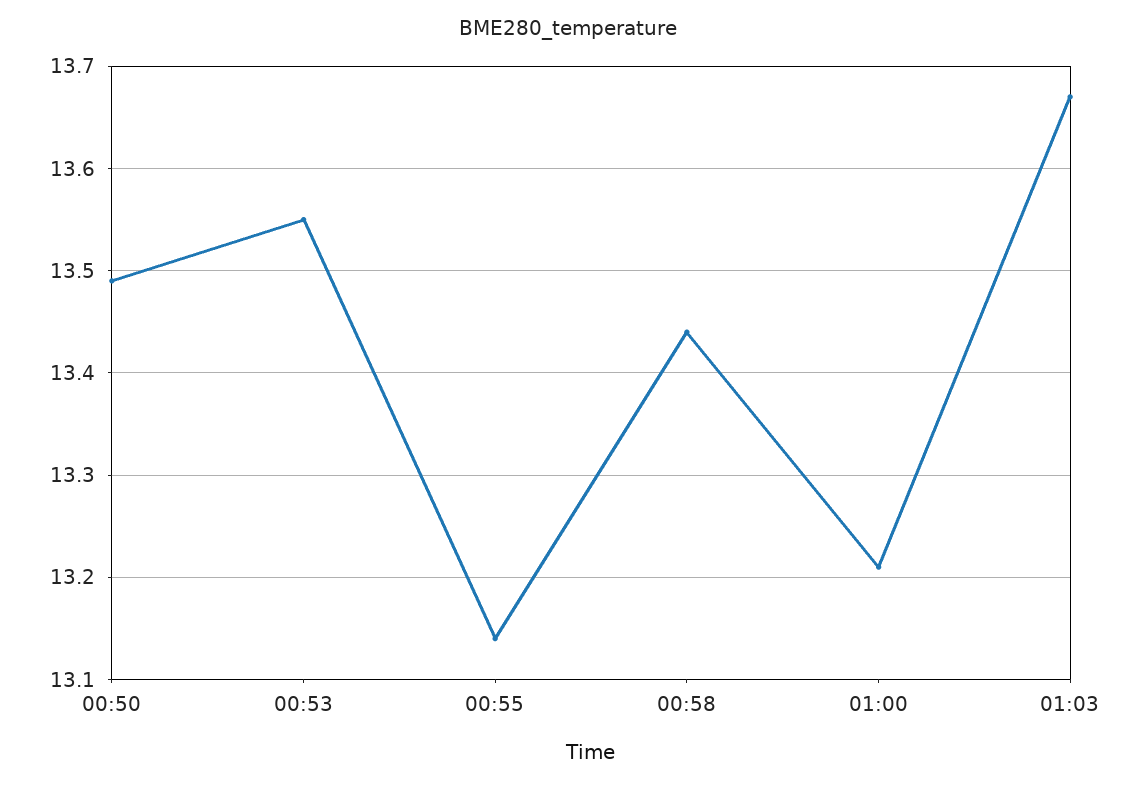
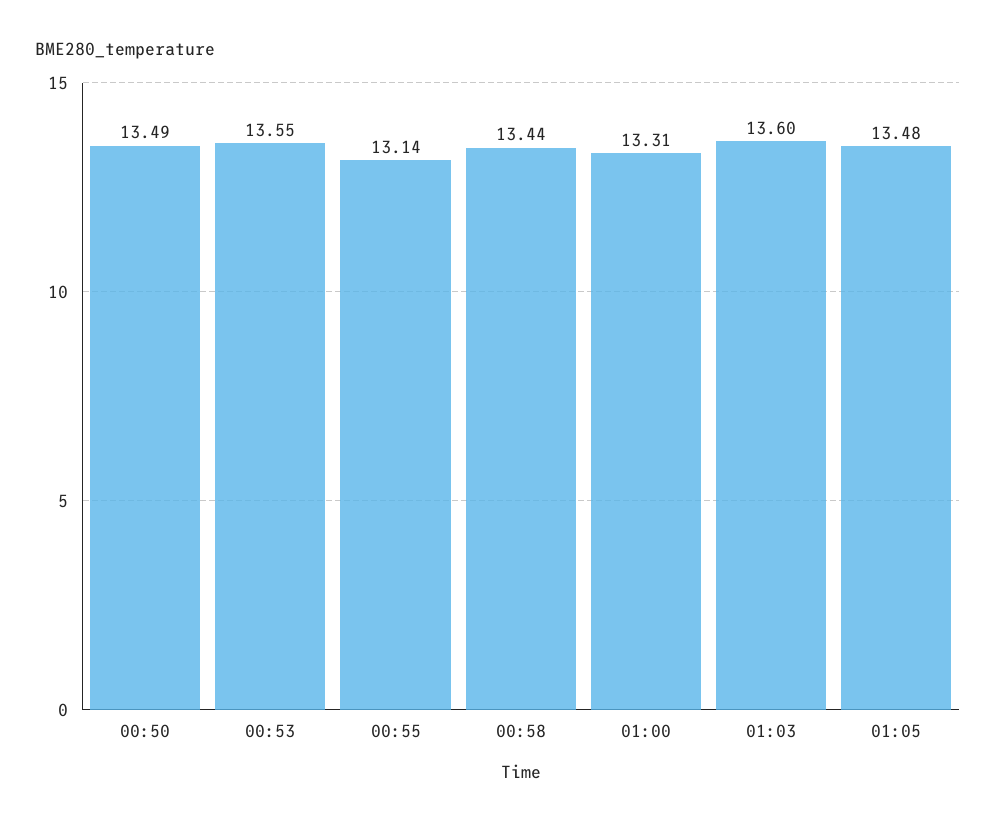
01:00: 13.21 -> 13.31
01:03: 13.67 -> 13.6
01:05: none -> 13.48

